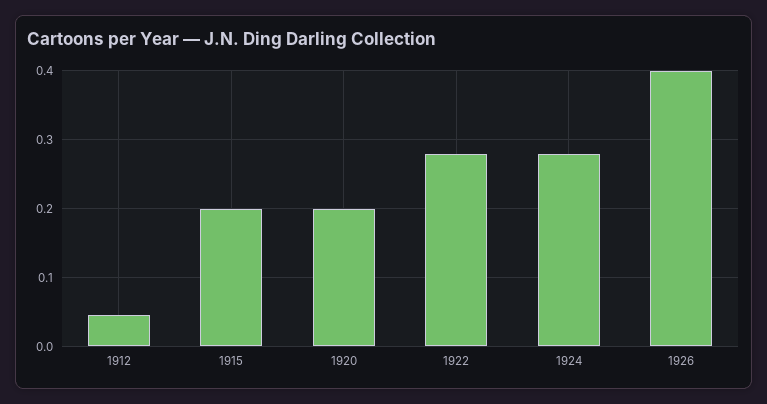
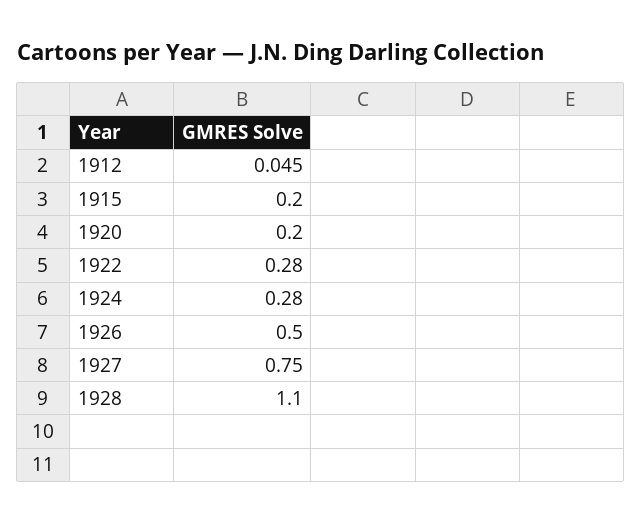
1926: 0.4 -> 0.5
1927: none -> 0.75
1928: none -> 1.1

